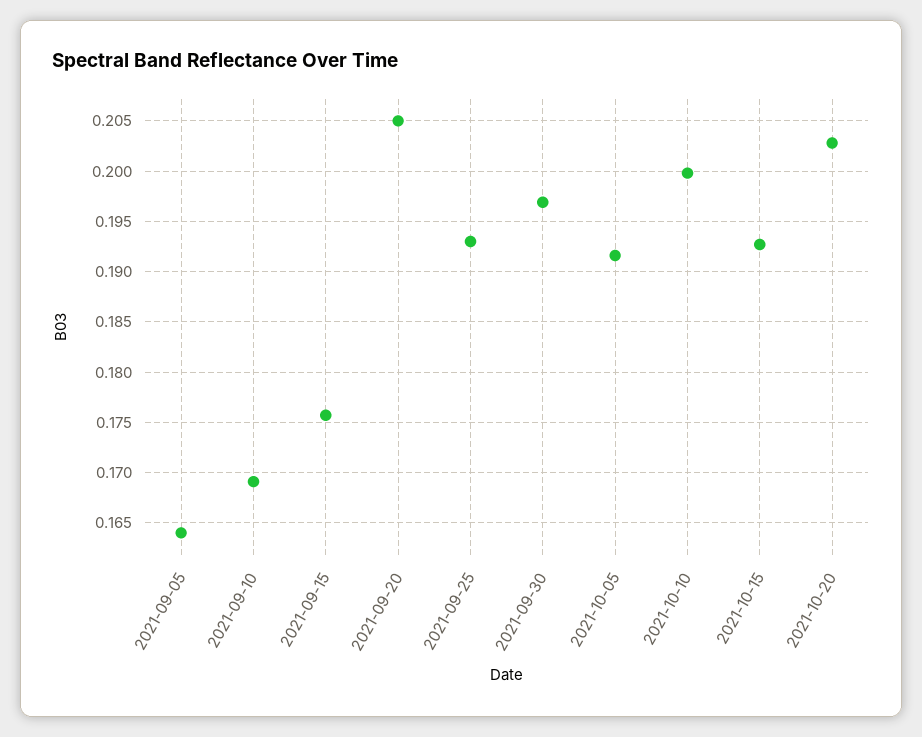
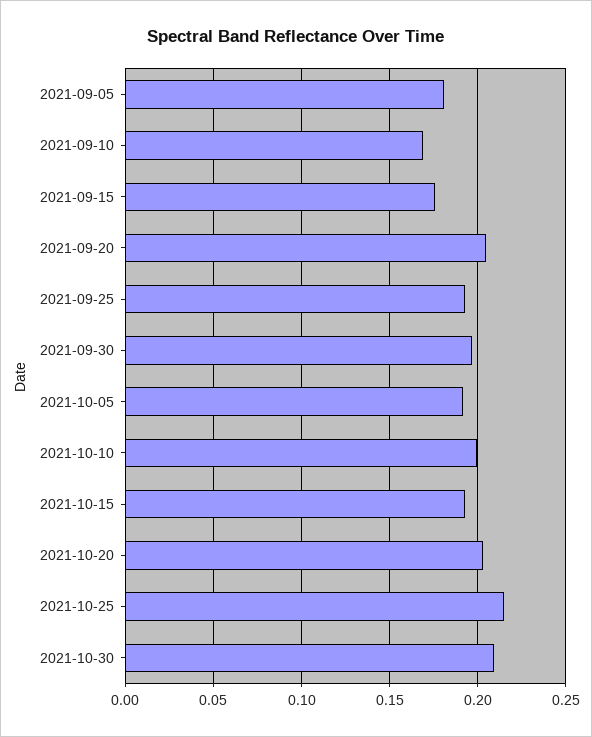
2021-09-05: 0.164 -> 0.18
2021-10-25: none -> 0.215
2021-10-30: none -> 0.21

